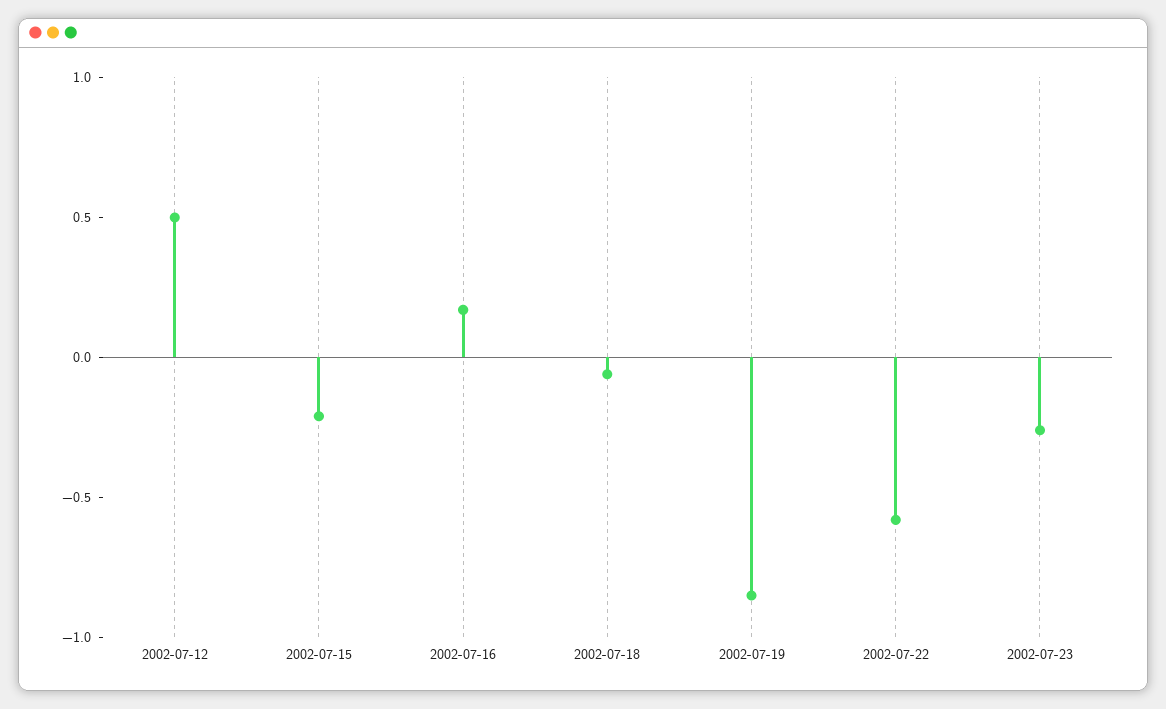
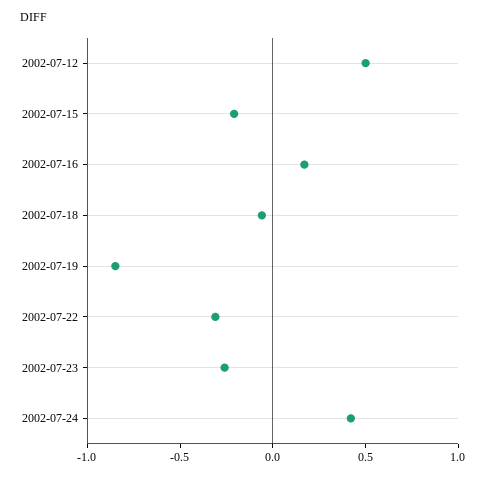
2002-07-22: -0.6 -> -0.3
2002-07-24: none -> 0.4

